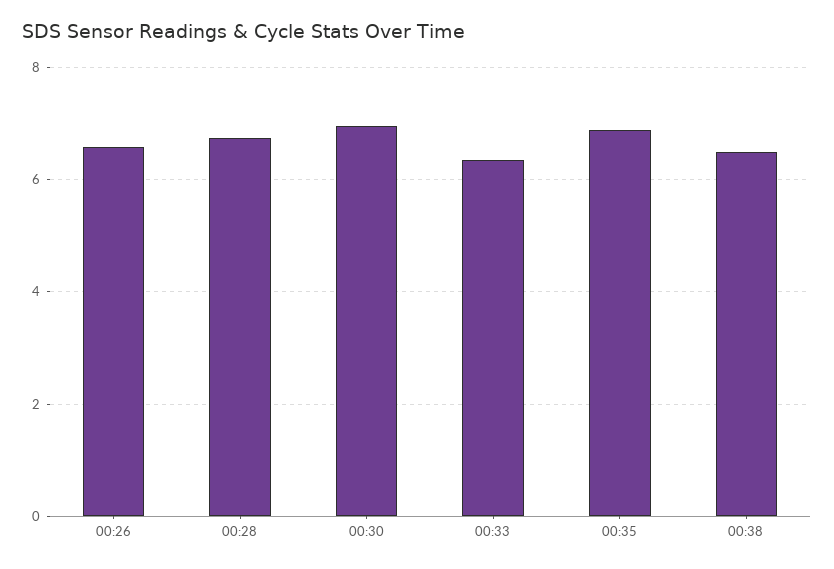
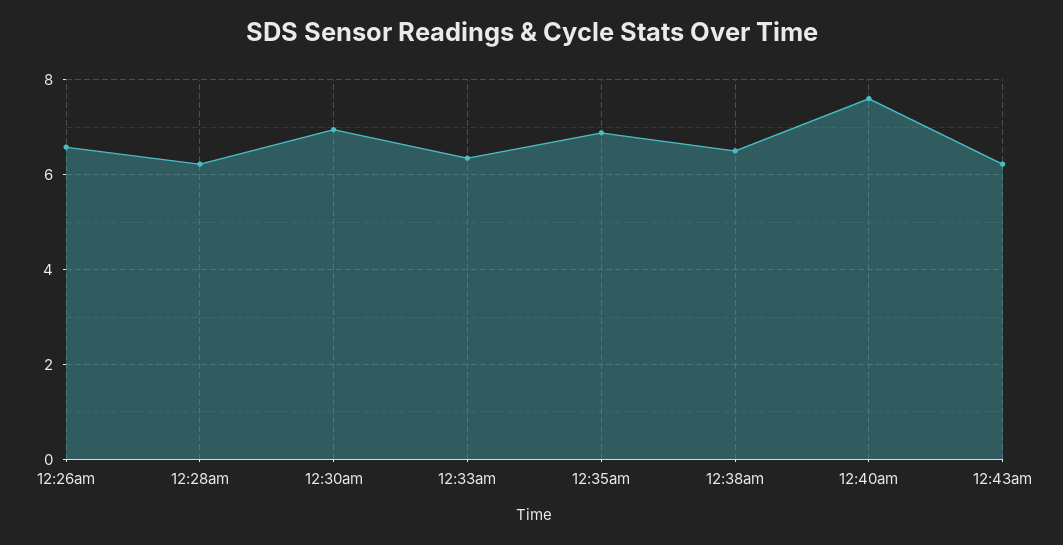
00:28: 6.8 -> 6.2
12:40am: none -> 7.6
12:43am: none -> 6.2

